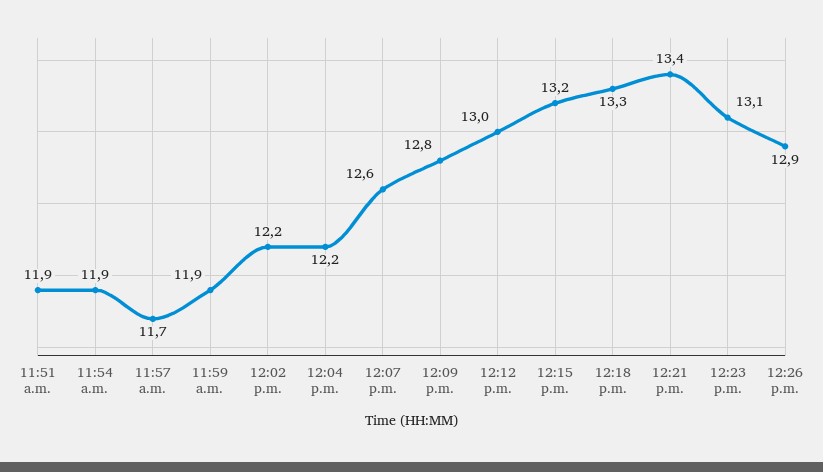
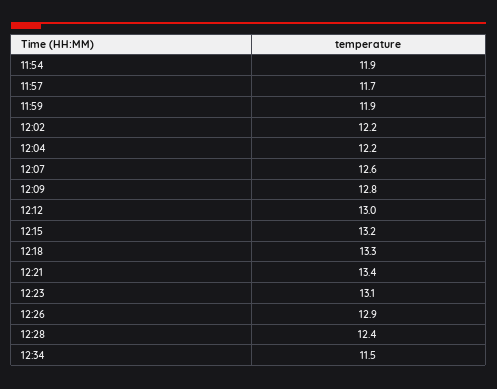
11:51 a.m.: 11.9 -> none
12:28: none -> 12.4
12:34: none -> 11.5

